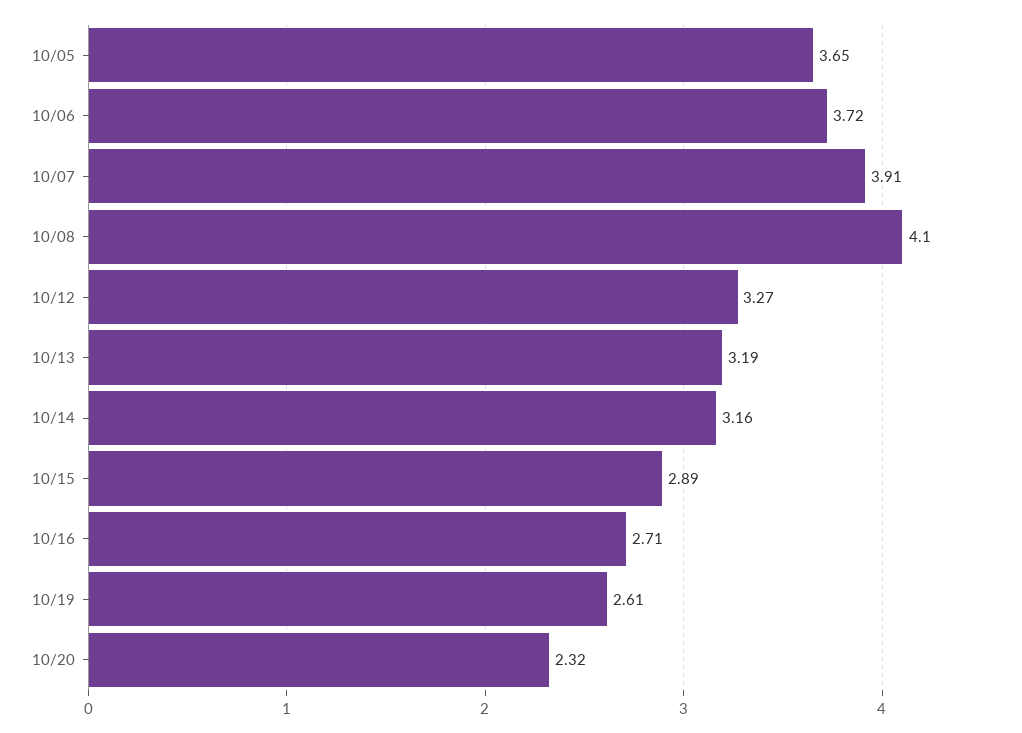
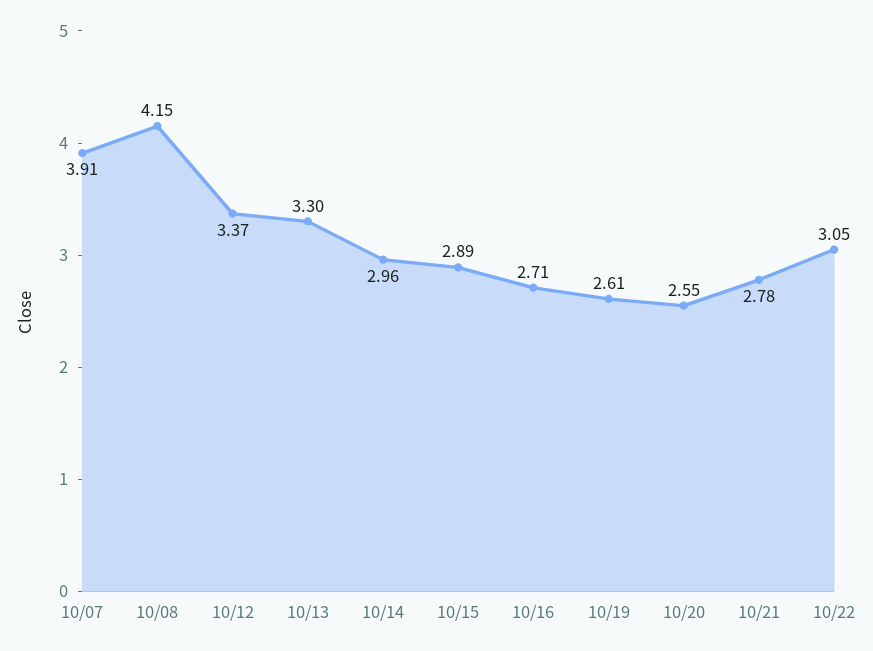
10/05: 3.65 -> none
10/06: 3.72 -> none
10/08: 4.1 -> 4.15
10/12: 3.27 -> 3.37
10/13: 3.19 -> 3.3
10/14: 3.16 -> 2.96
10/20: 2.32 -> 2.55
10/21: none -> 2.78
10/22: none -> 3.05

